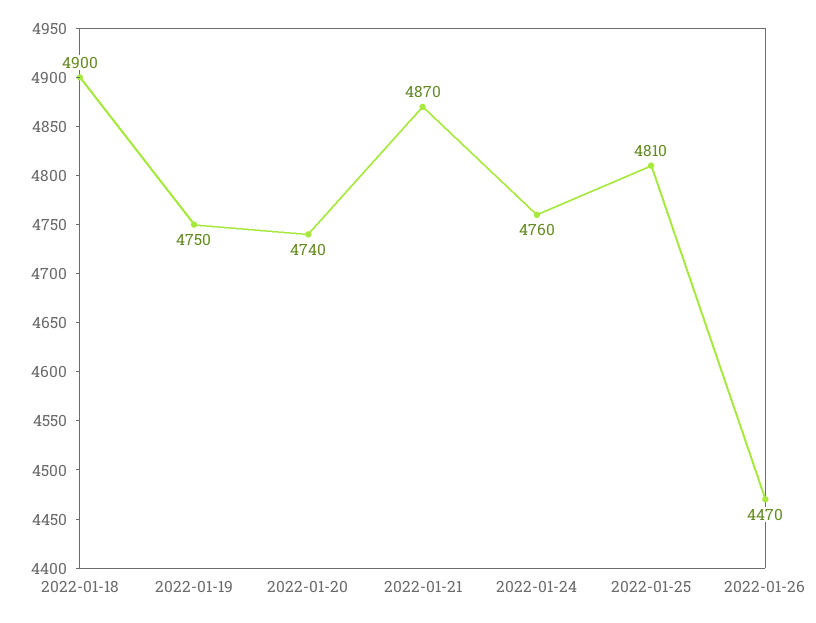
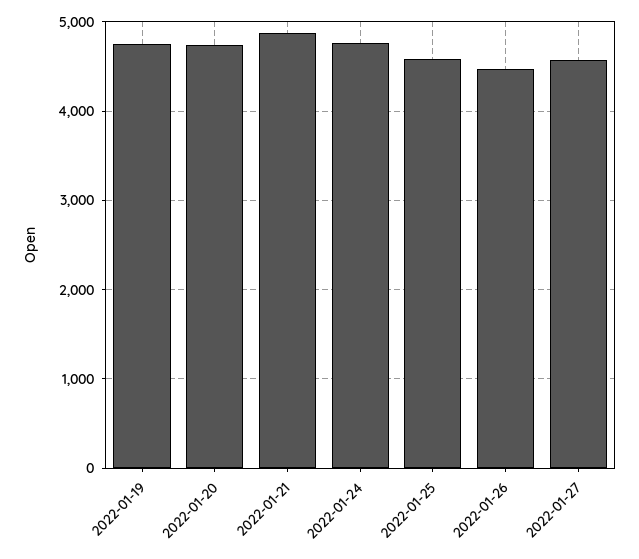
2022-01-18: 4900 -> none
2022-01-25: 4810 -> 4600
2022-01-27: none -> 4600

